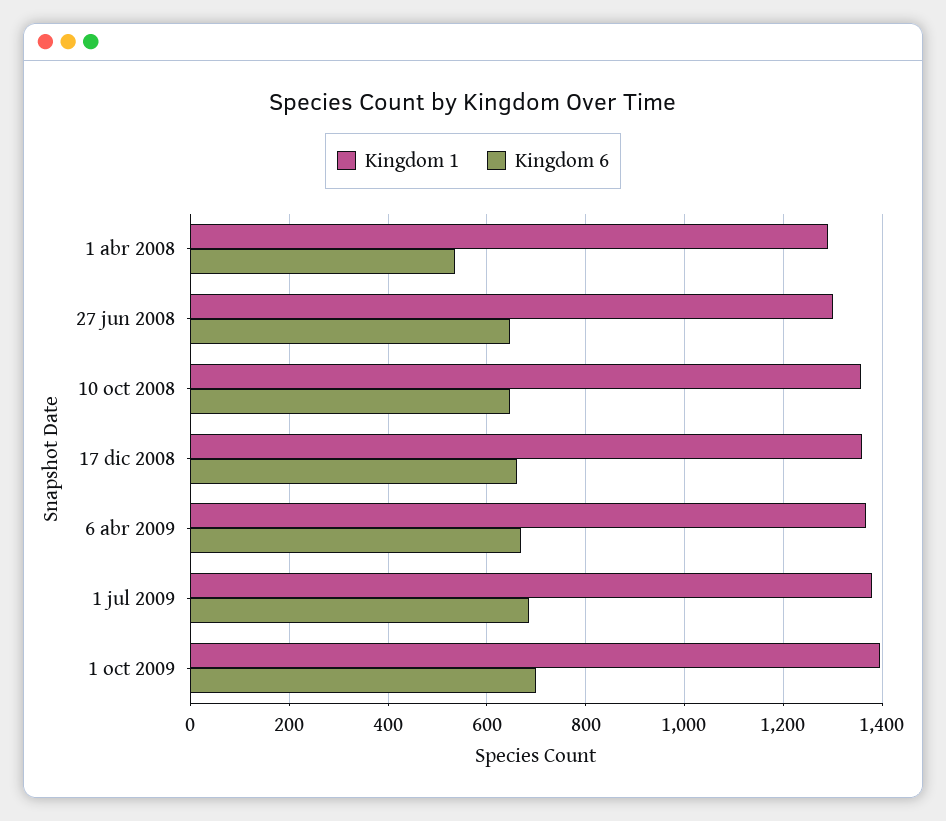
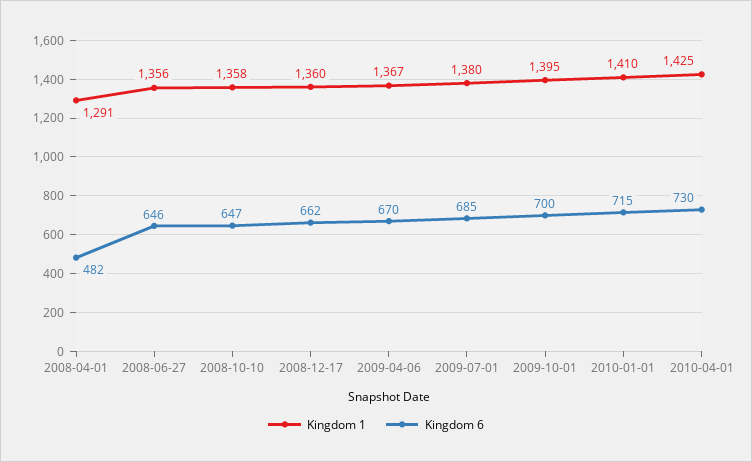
Kingdom 6, 1 abr 2008: 540 -> 482
Kingdom 1, 27 jun 2008: 1300 -> 1356
Kingdom 1, 2010-01-01: none -> 1410
Kingdom 6, 2010-01-01: none -> 715
Kingdom 1, 2010-04-01: none -> 1425
Kingdom 6, 2010-04-01: none -> 730

